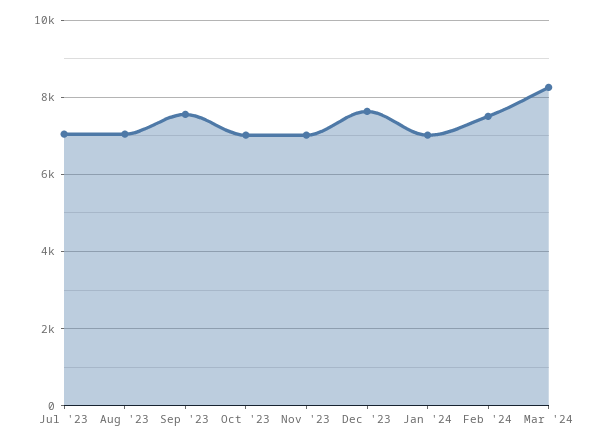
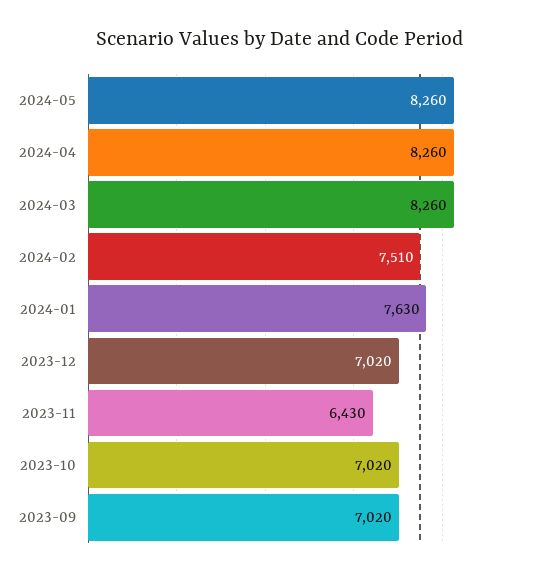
Jul '23: 7000 -> none
Aug '23: 7000 -> none
Sep '23: 7600 -> 7020
Nov '23: 7000 -> 6430
Dec '23: 7600 -> 7020
Jan '24: 7000 -> 7630
2024-05: none -> 8260
2024-04: none -> 8260

